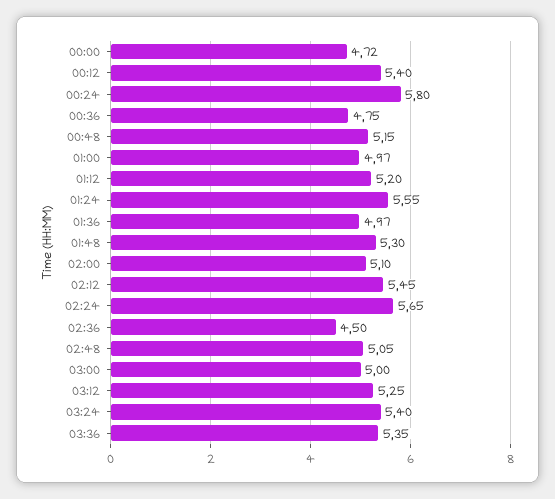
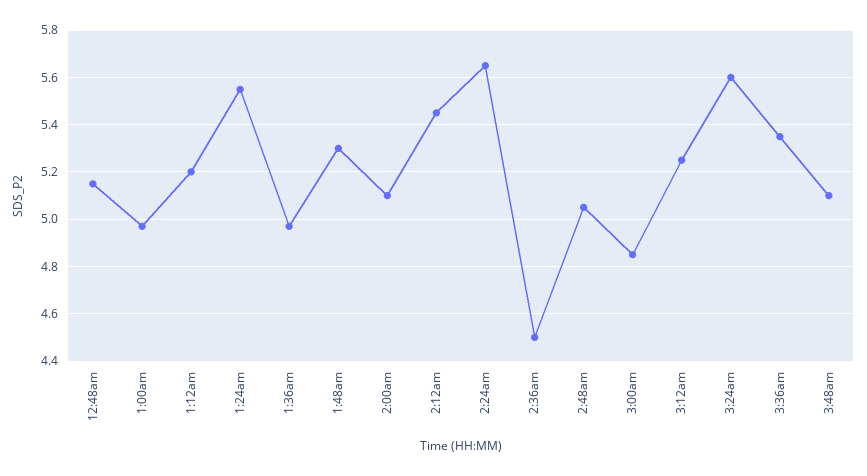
00:00: 4.72 -> none
00:12: 5.4 -> none
00:24: 5.8 -> none
00:36: 4.75 -> none
03:00: 5 -> 4.85
03:24: 5.4 -> 5.6
3:48am: none -> 5.1

